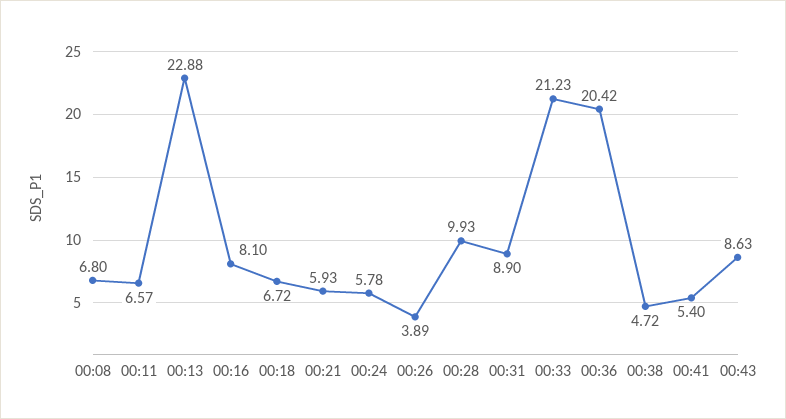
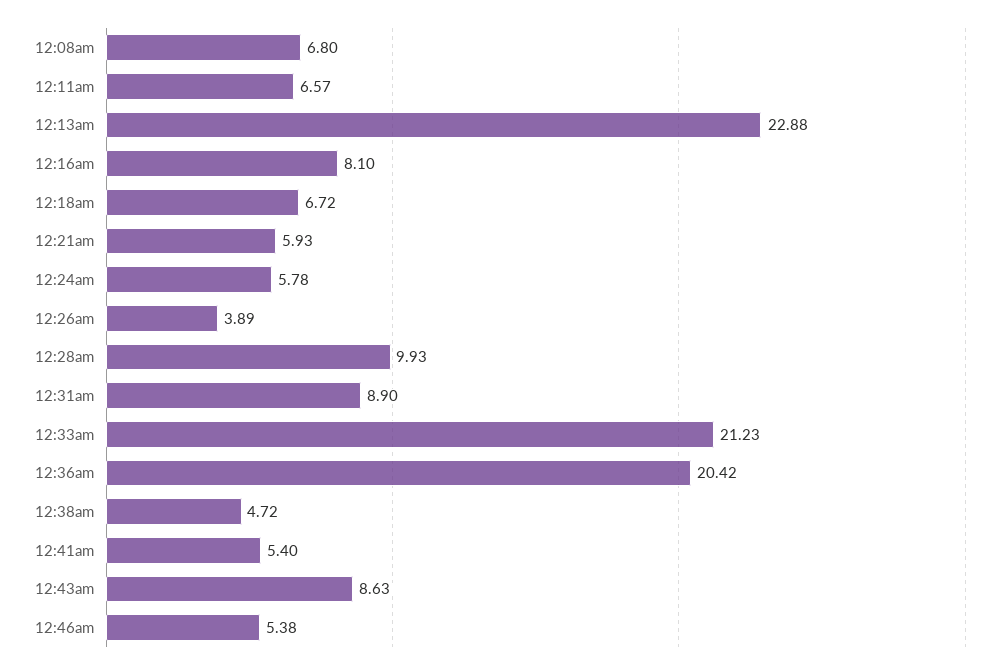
12:46am: none -> 5.38

